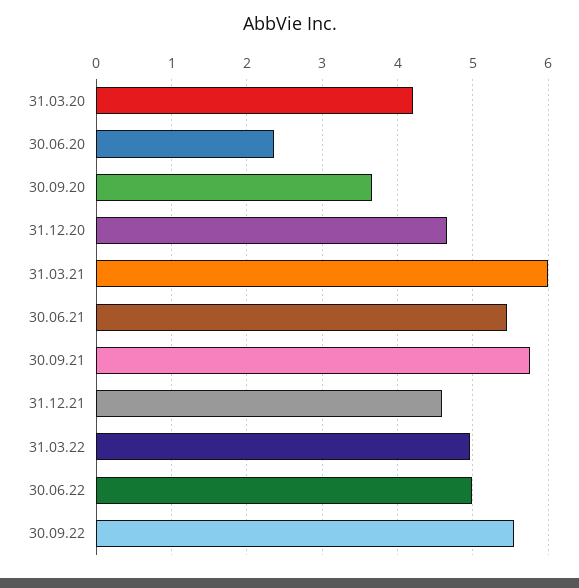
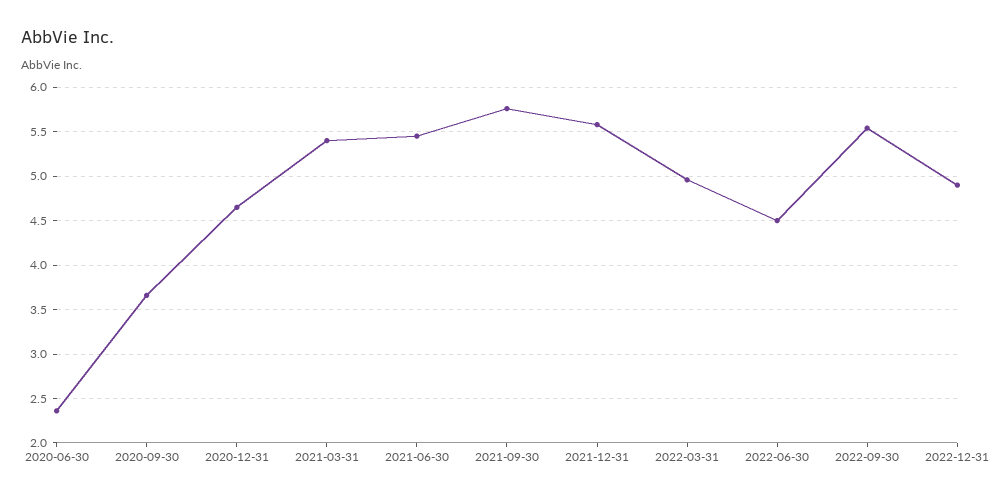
31.03.20: 4.2 -> none
31.03.21: 6 -> 5.4
31.12.21: 4.6 -> 5.6
30.06.22: 5 -> 4.5
2022-12-31: none -> 4.9

